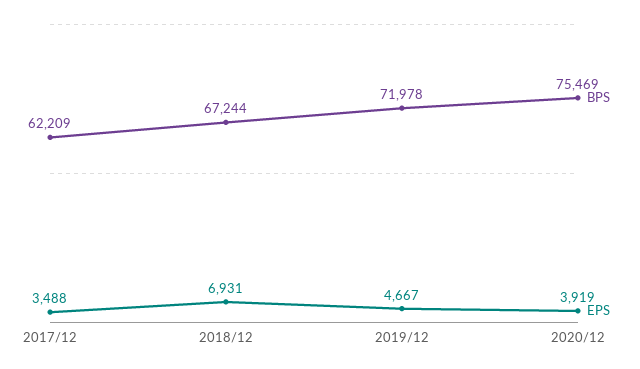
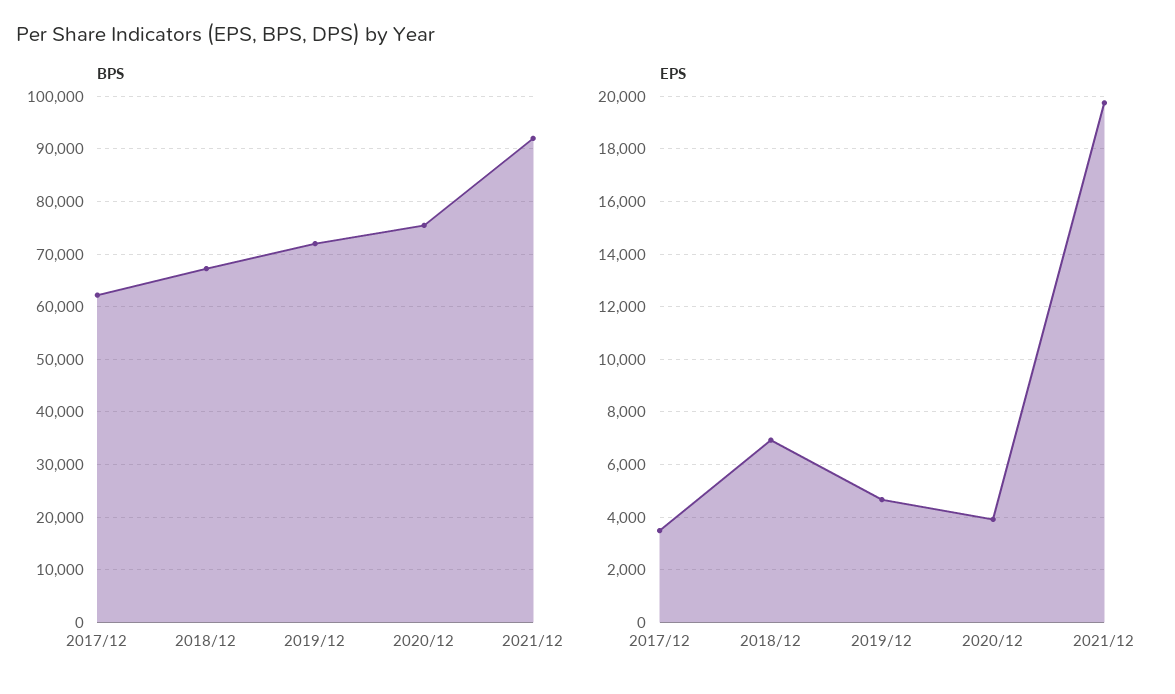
BPS, 2021/12: none -> 92000
EPS, 2021/12: none -> 19750

